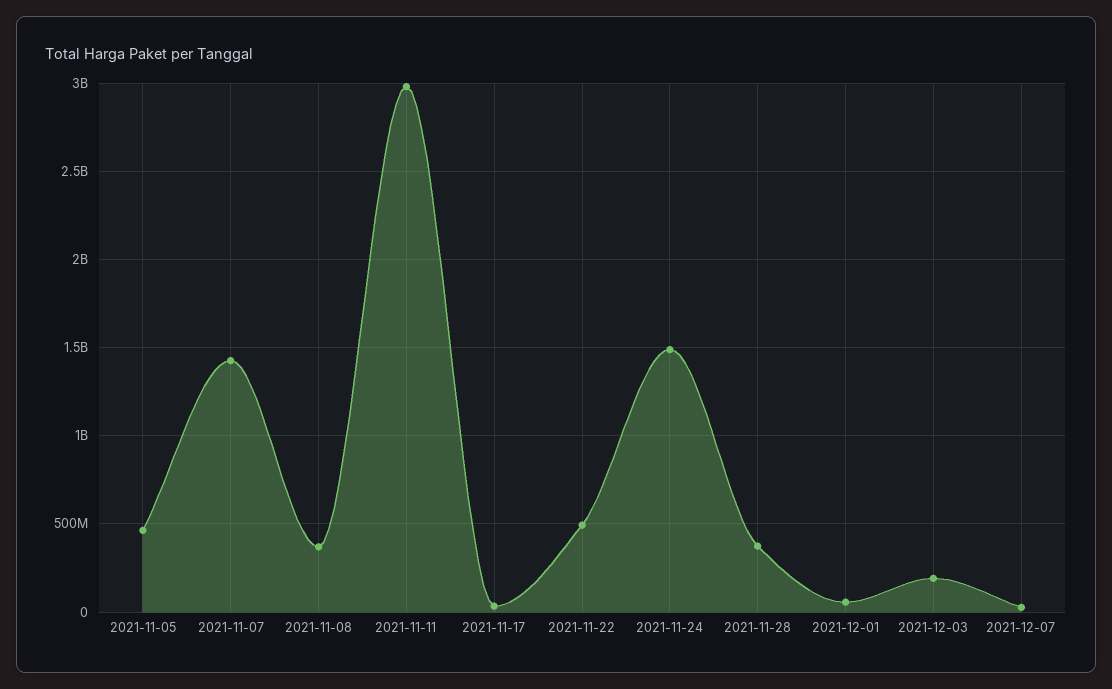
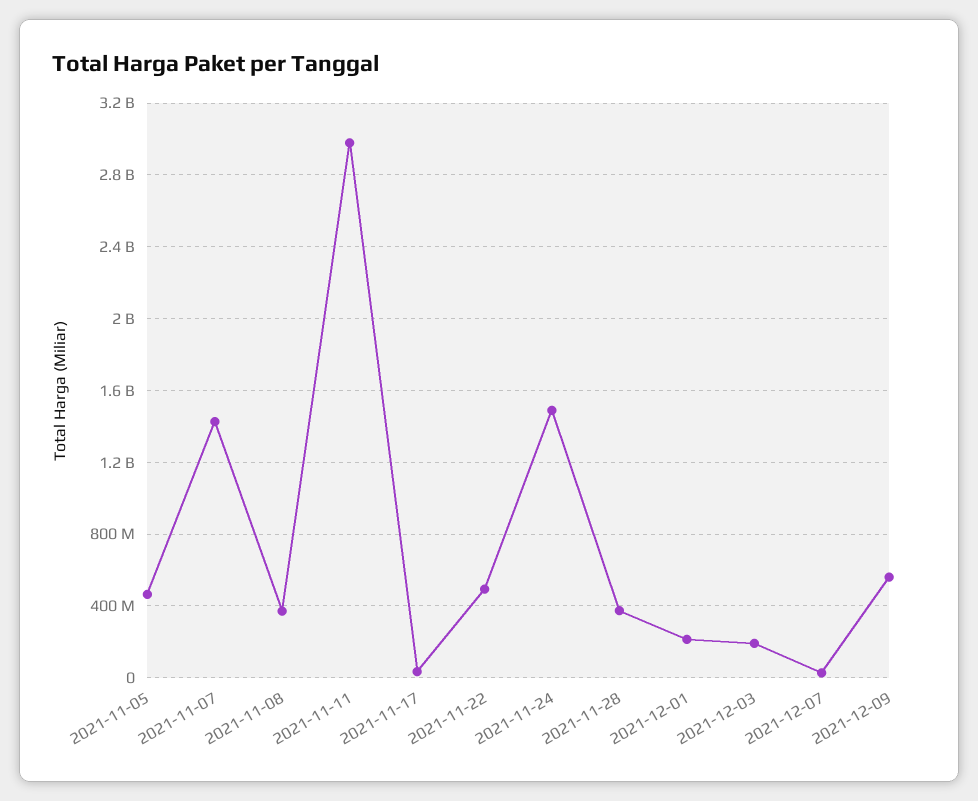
2021-12-01: 50000000 -> 200000000
2021-12-09: none -> 550000000

